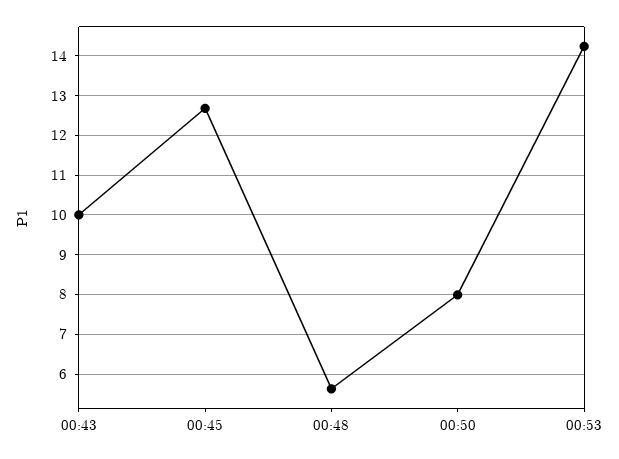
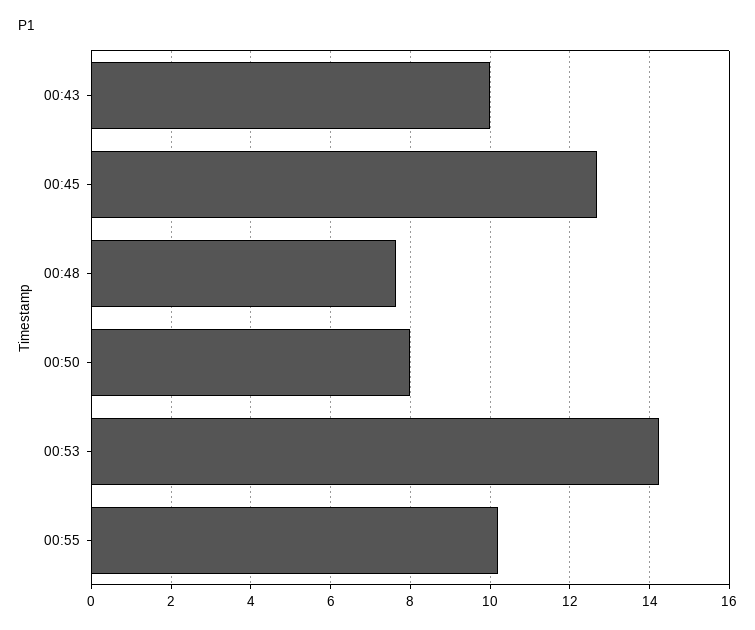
00:48: 5.6 -> 7.6
00:55: none -> 10.2

